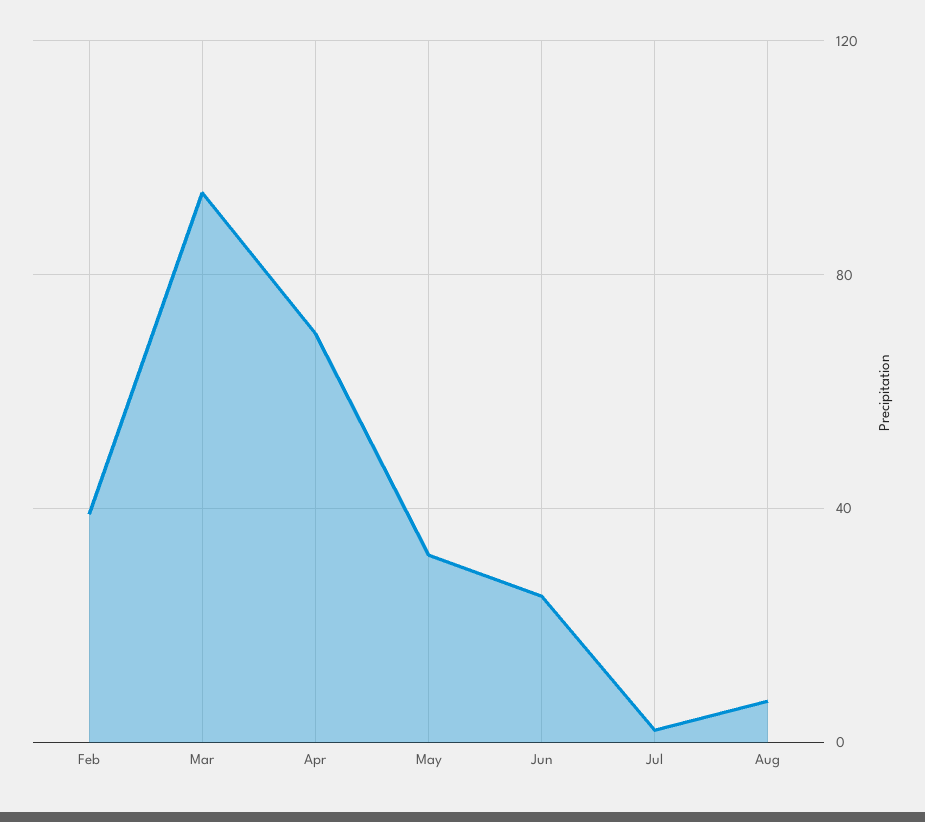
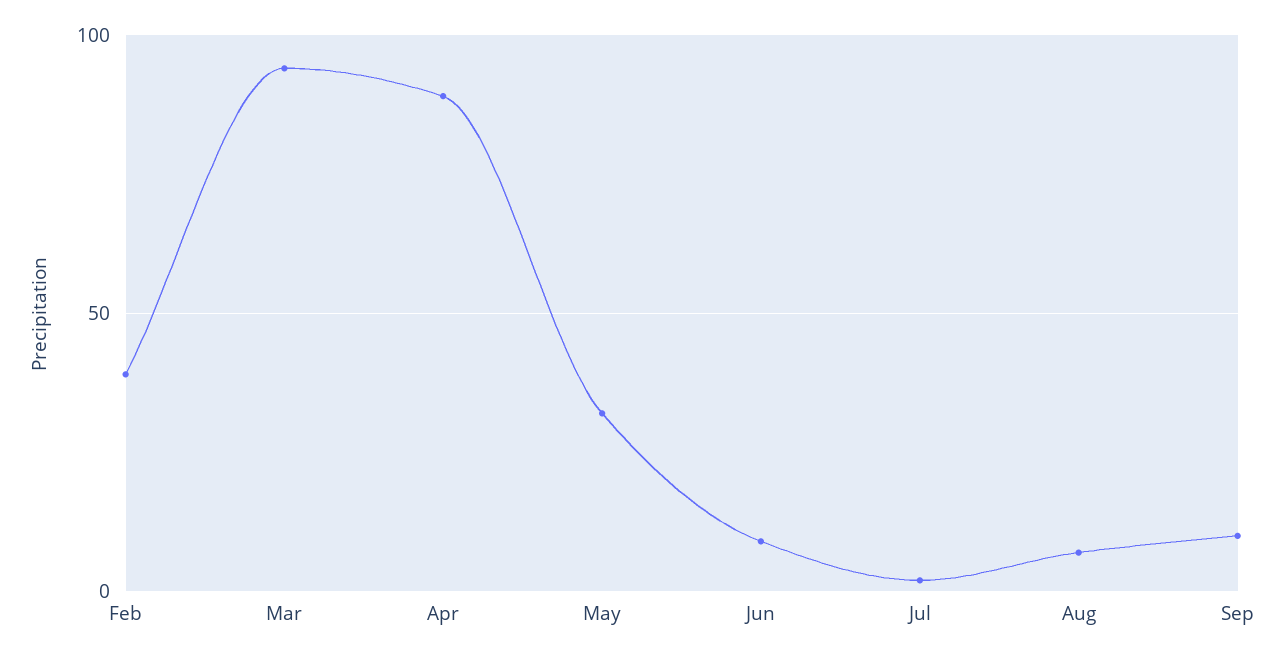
Apr: 70 -> 90
Jun: 25 -> 10
Sep: none -> 10

